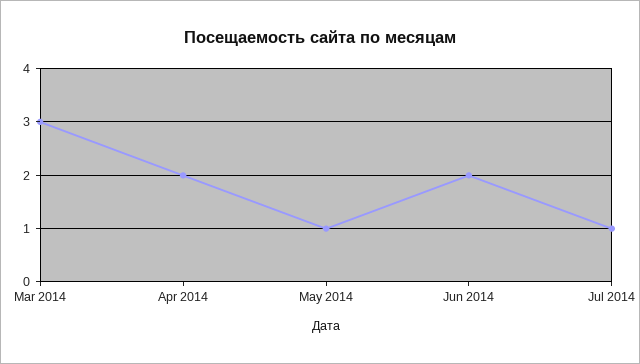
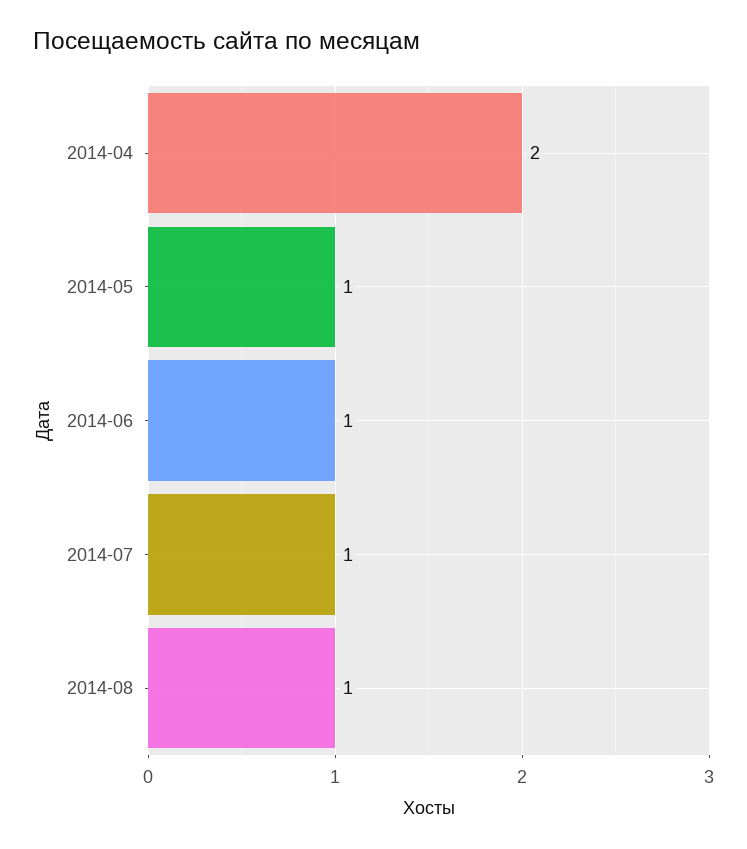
Mar 2014: 3 -> none
Jun 2014: 2 -> 1
2014-08: none -> 1

